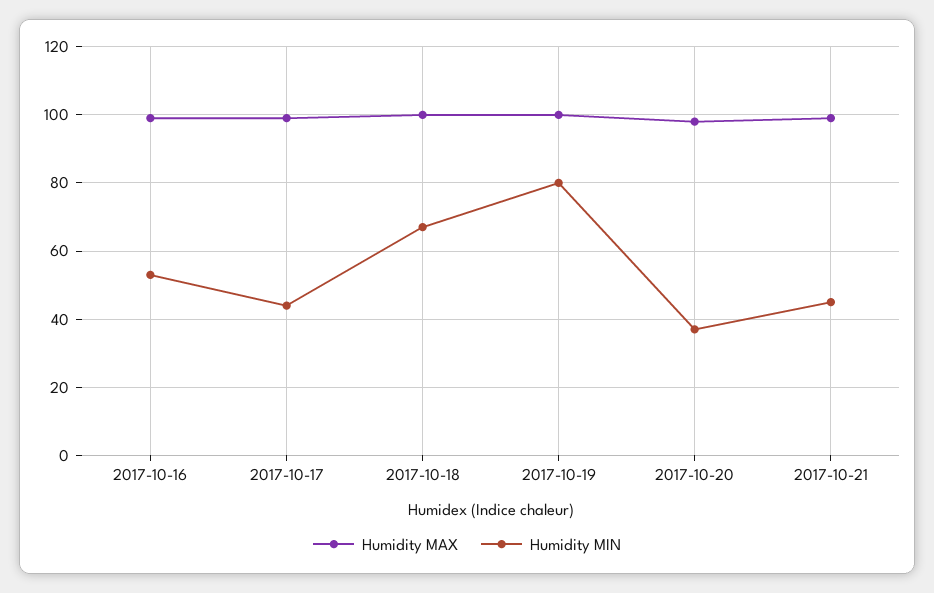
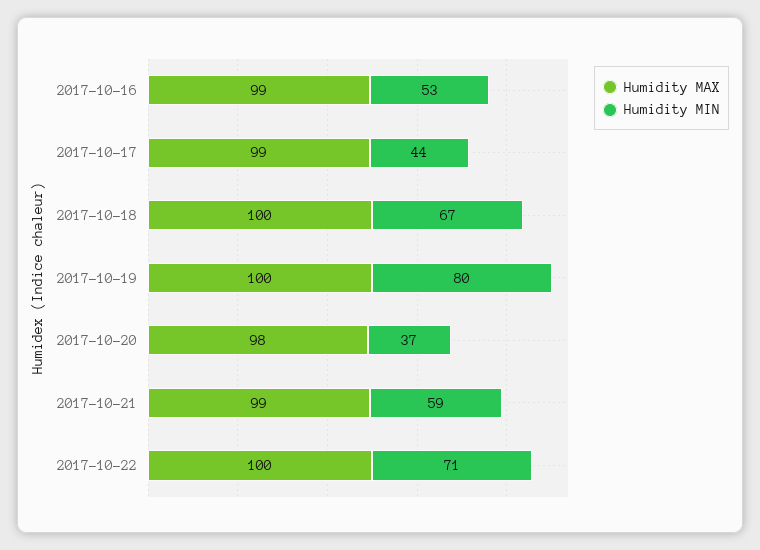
Humidity MIN, 2017-10-21: 45 -> 59
Humidity MAX, 2017-10-22: none -> 100
Humidity MIN, 2017-10-22: none -> 71

